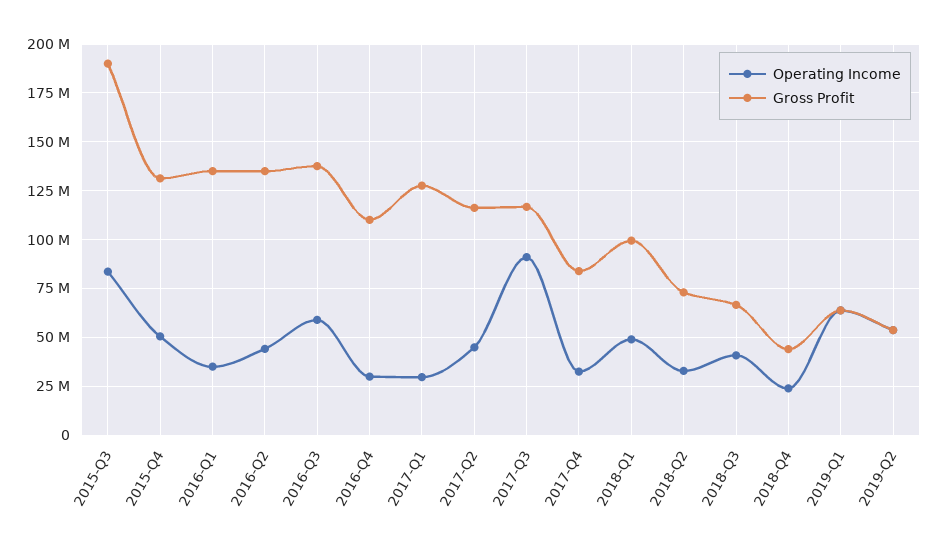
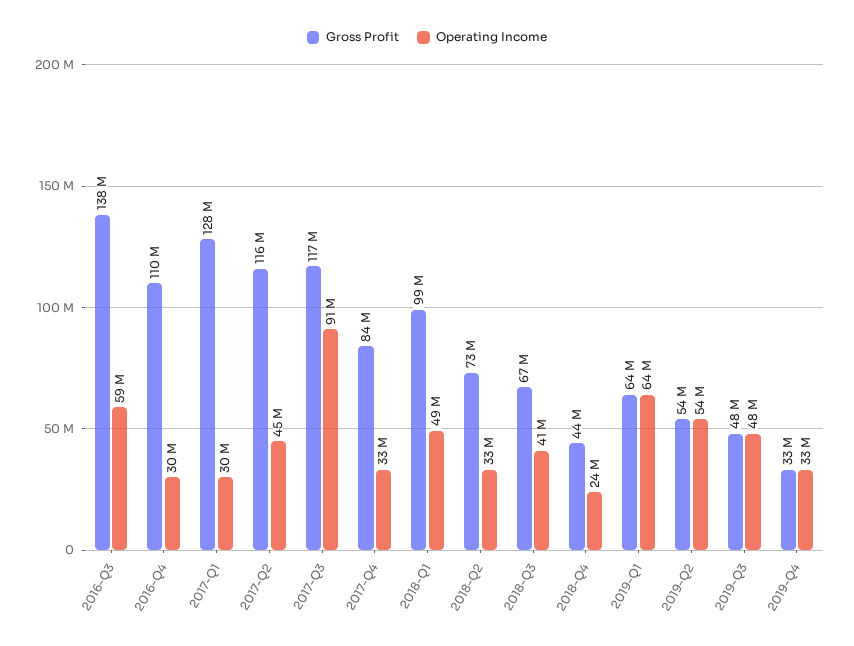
Operating Income, 2015-Q3: 85000000 -> none
Gross Profit, 2015-Q3: 190000000 -> none
Operating Income, 2015-Q4: 50000000 -> none
Gross Profit, 2015-Q4: 130000000 -> none
Operating Income, 2016-Q1: 35000000 -> none
Gross Profit, 2016-Q1: 135000000 -> none
Operating Income, 2016-Q2: 45000000 -> none
Gross Profit, 2016-Q2: 135000000 -> none
Gross Profit, 2019-Q3: none -> 48000000
Operating Income, 2019-Q3: none -> 48000000
Gross Profit, 2019-Q4: none -> 33000000
Operating Income, 2019-Q4: none -> 33000000

